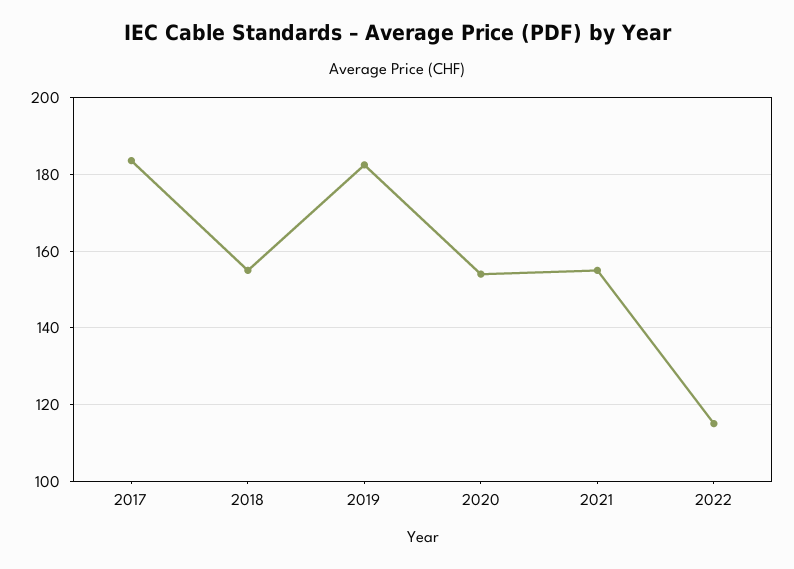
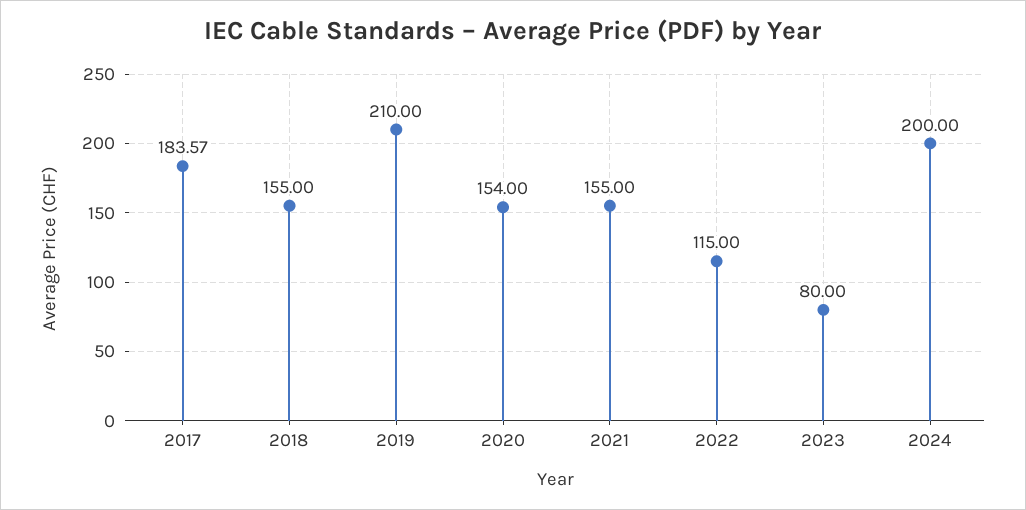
2019: 182 -> 210
2023: none -> 80
2024: none -> 200

